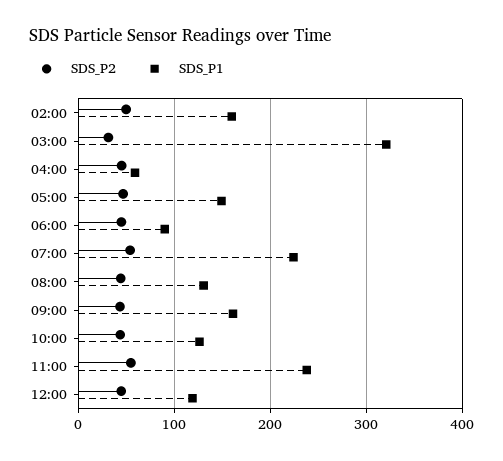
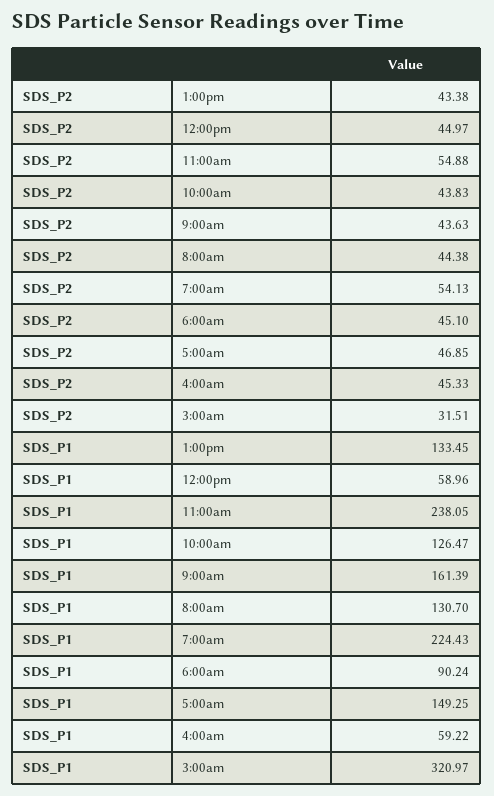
SDS_P2, 02:00: 50 -> none
SDS_P1, 02:00: 160 -> none
SDS_P1, 12:00: 120 -> 58.96
SDS_P2, 1:00pm: none -> 43.38
SDS_P1, 1:00pm: none -> 133.45

